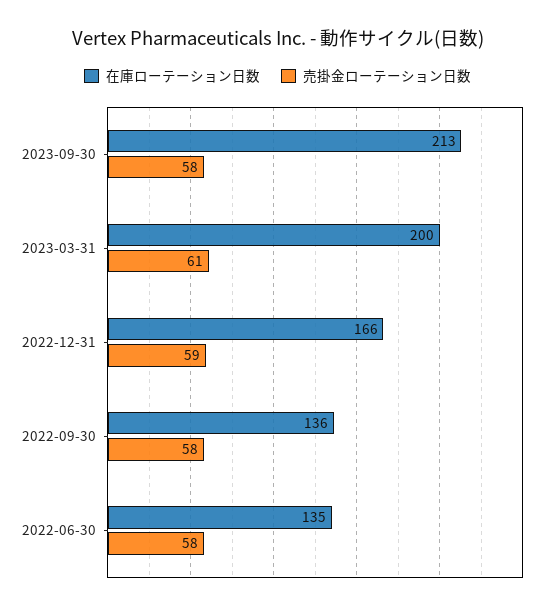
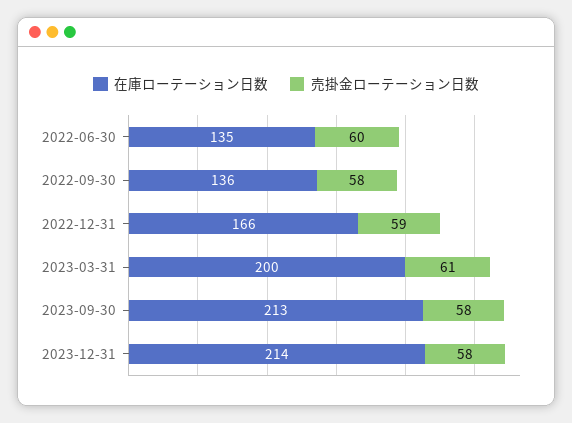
売掛金ローテーション日数, 2022-06-30: 58 -> 60
在庫ローテーション日数, 2023-12-31: none -> 214
売掛金ローテーション日数, 2023-12-31: none -> 58

